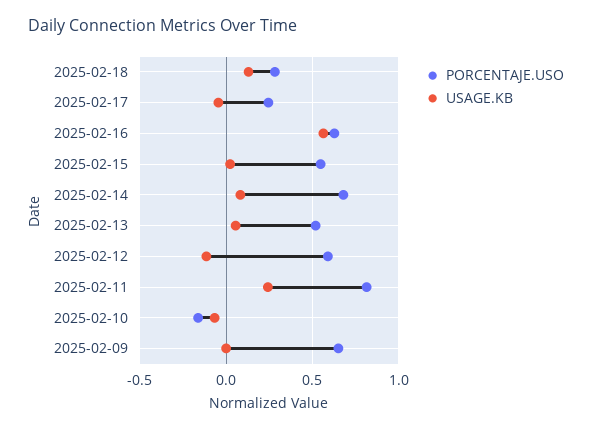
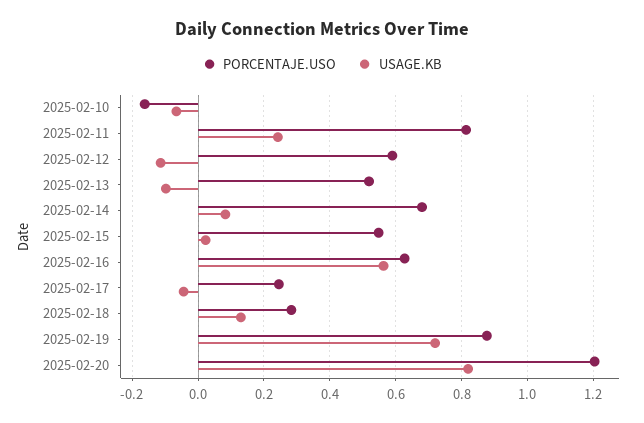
USAGE.KB, 2025-02-13: 0.05 -> -0.1
PORCENTAJE.USO, 2025-02-09: 0.65 -> none
USAGE.KB, 2025-02-09: 0 -> none
PORCENTAJE.USO, 2025-02-19: none -> 0.88
USAGE.KB, 2025-02-19: none -> 0.72
PORCENTAJE.USO, 2025-02-20: none -> 1.2
USAGE.KB, 2025-02-20: none -> 0.82

